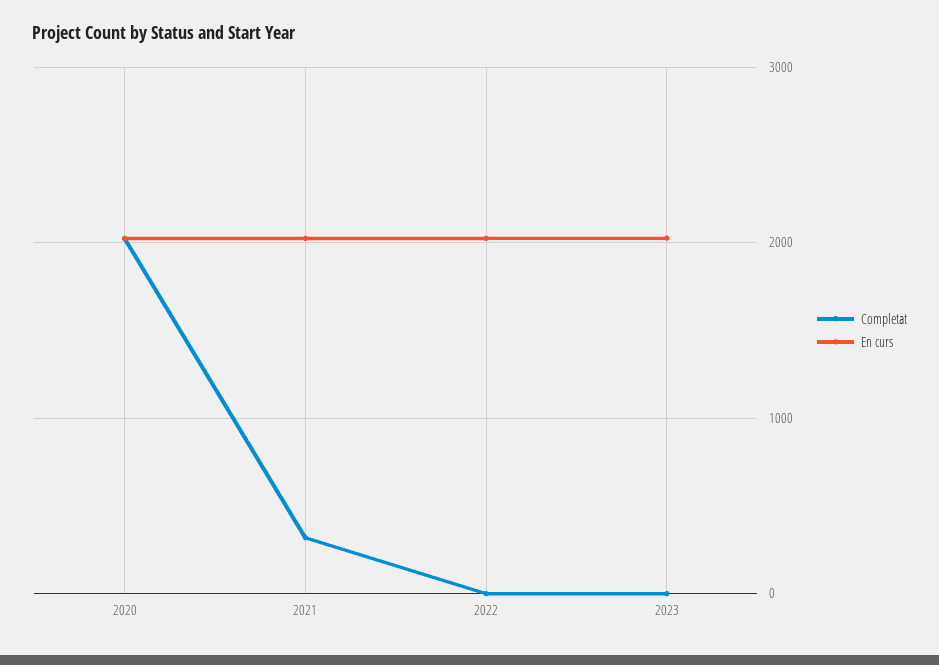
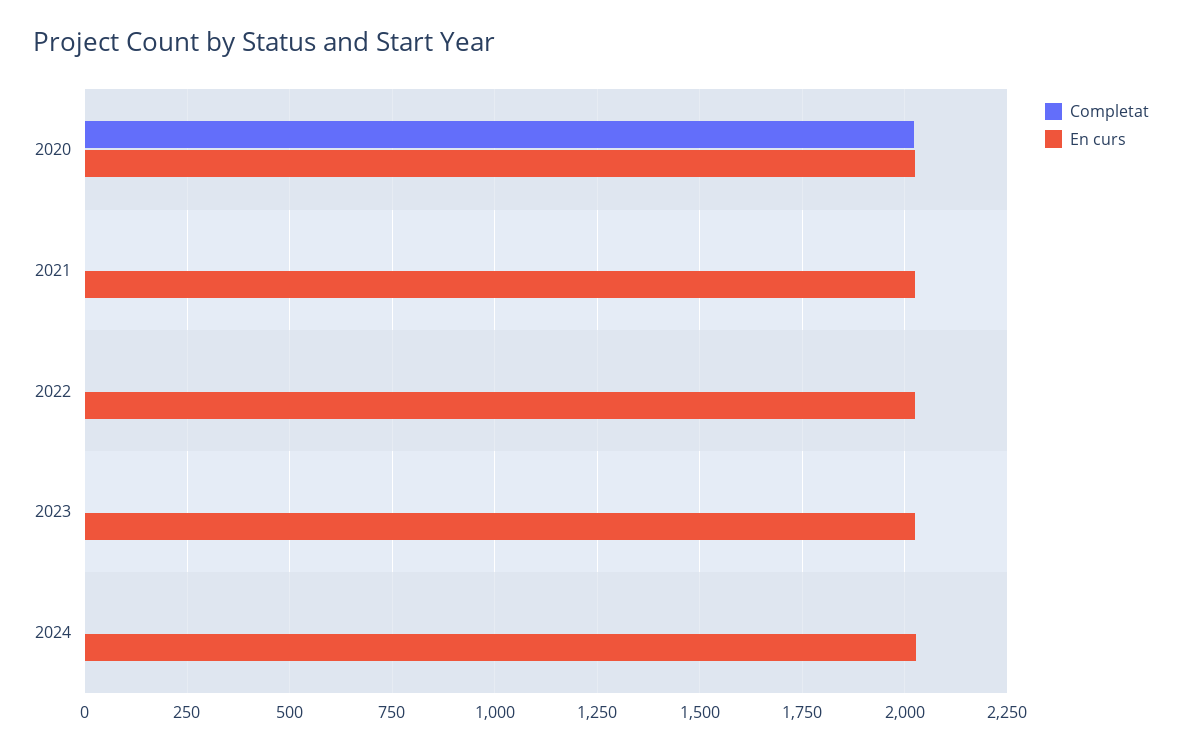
Completat, 2021: 300 -> 0
Completat, 2024: none -> 0
En curs, 2024: none -> 2025

